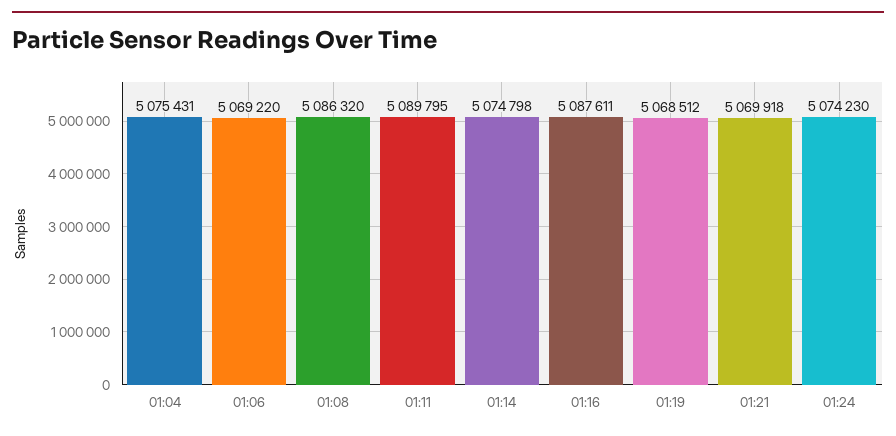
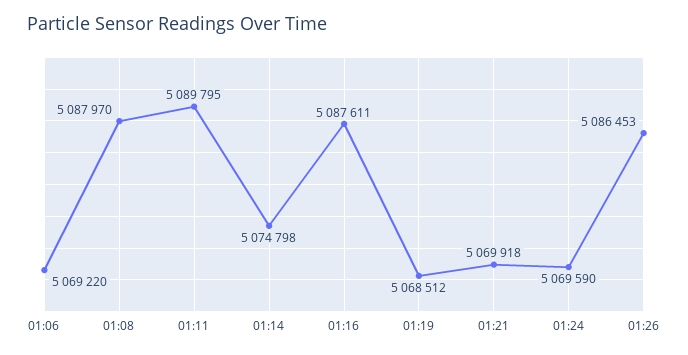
01:04: 5075431 -> none
01:08: 5086320 -> 5087970
01:24: 5074230 -> 5069590
01:26: none -> 5086453

